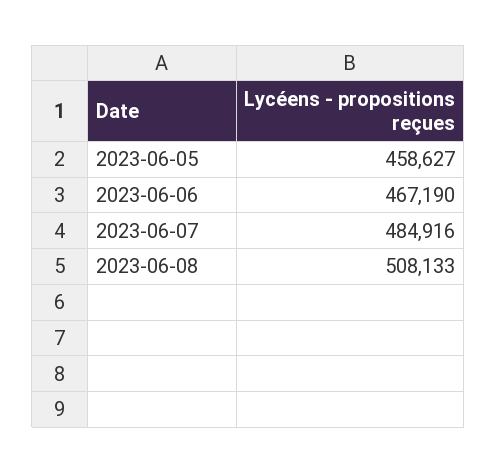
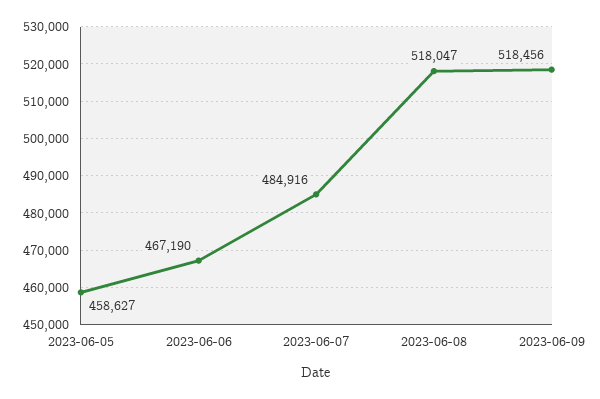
2023-06-08: 508133 -> 518047
2023-06-09: none -> 518456

